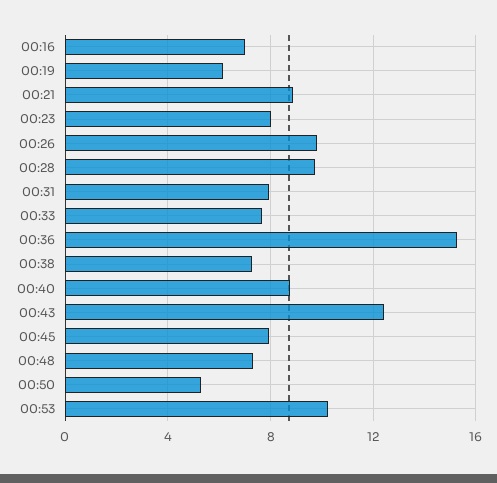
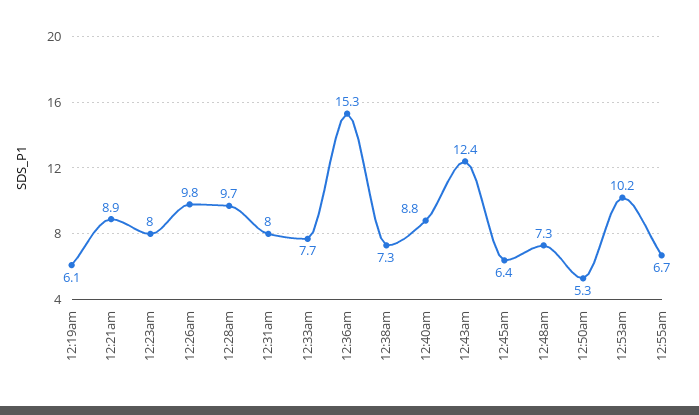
00:16: 7 -> none
00:45: 8 -> 6.4
12:55am: none -> 6.7

